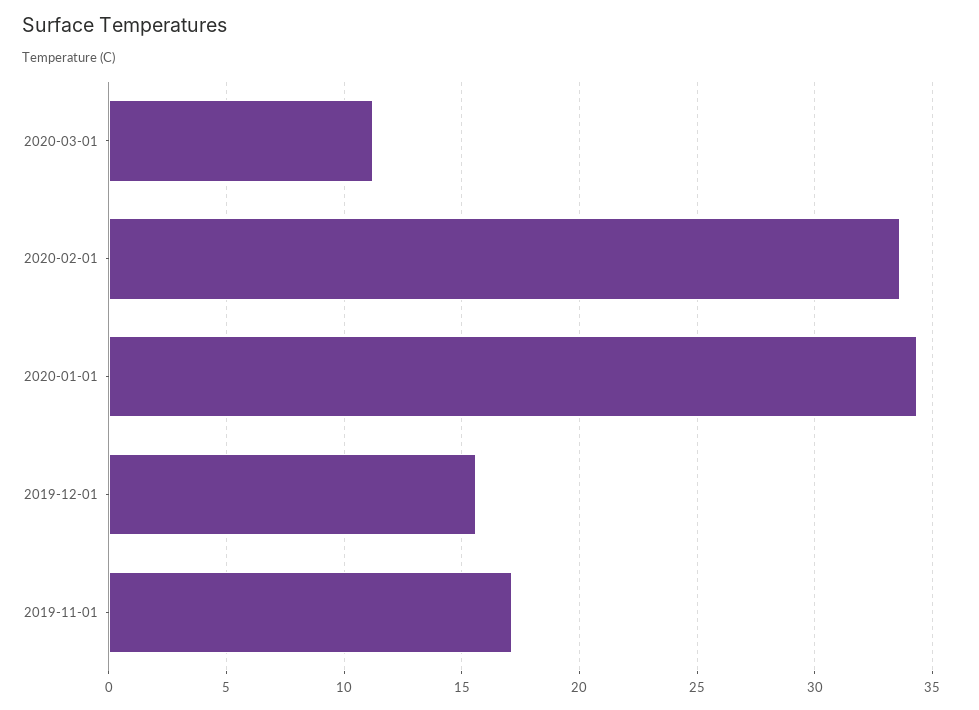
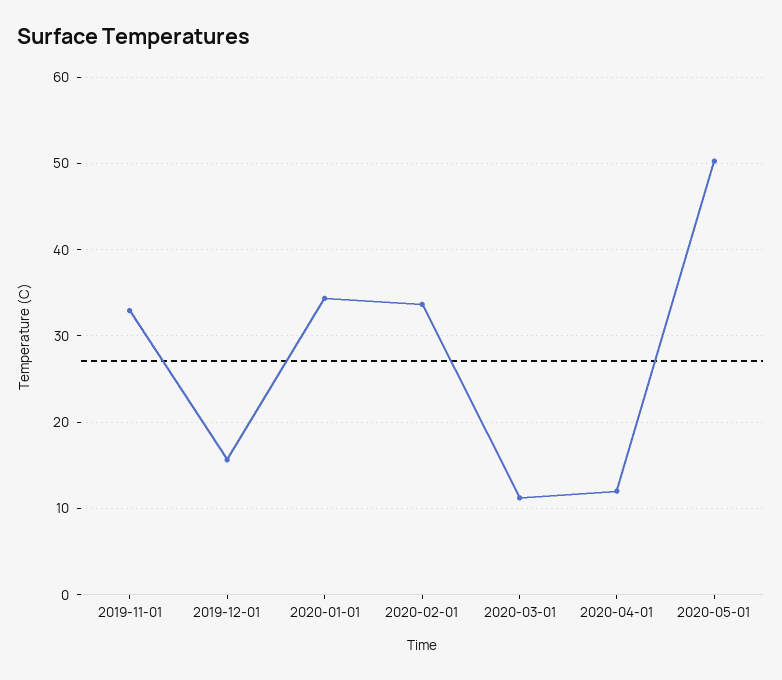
2019-11-01: 17 -> 33
2020-04-01: none -> 12
2020-05-01: none -> 50

